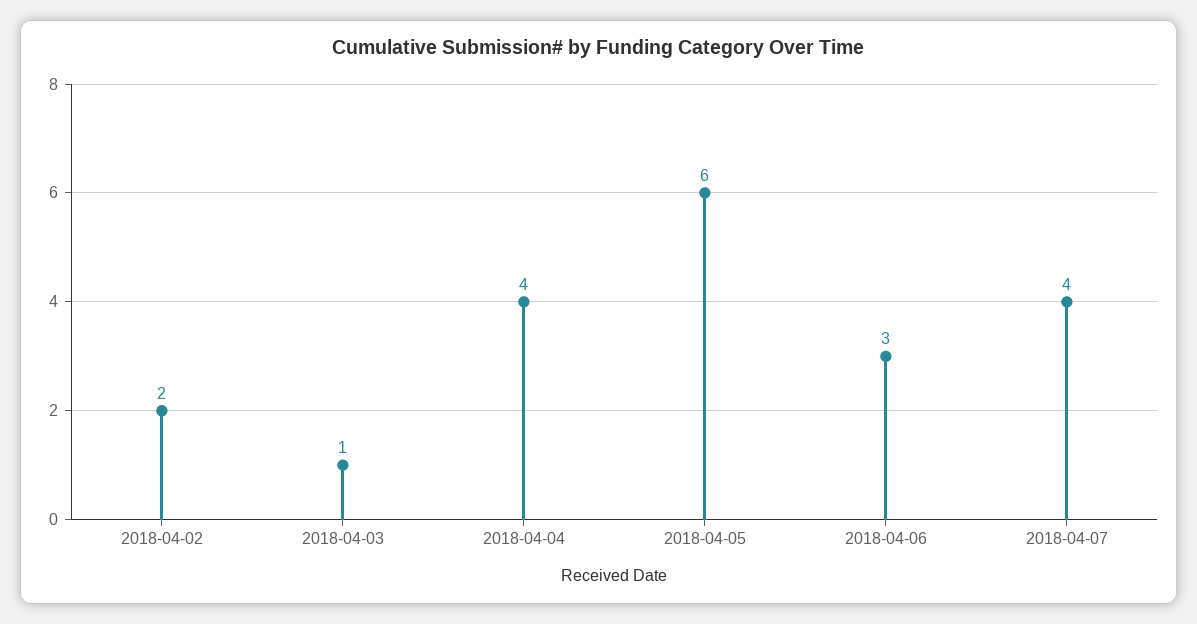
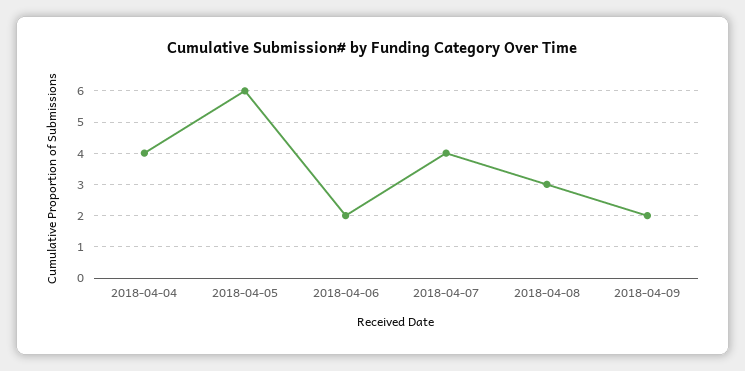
2018-04-02: 2 -> none
2018-04-03: 1 -> none
2018-04-06: 3 -> 2
2018-04-08: none -> 3
2018-04-09: none -> 2

